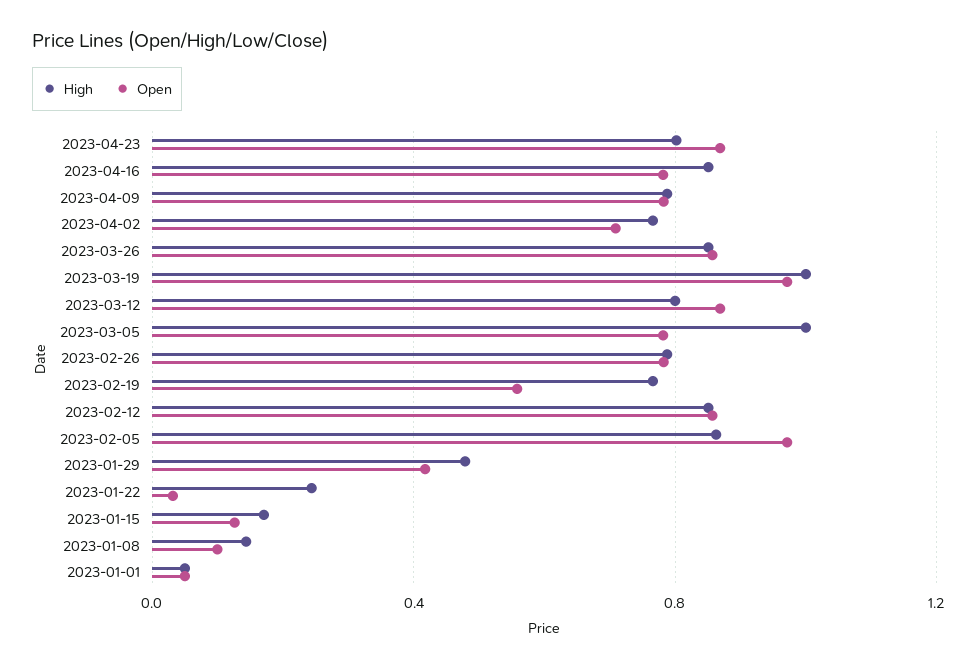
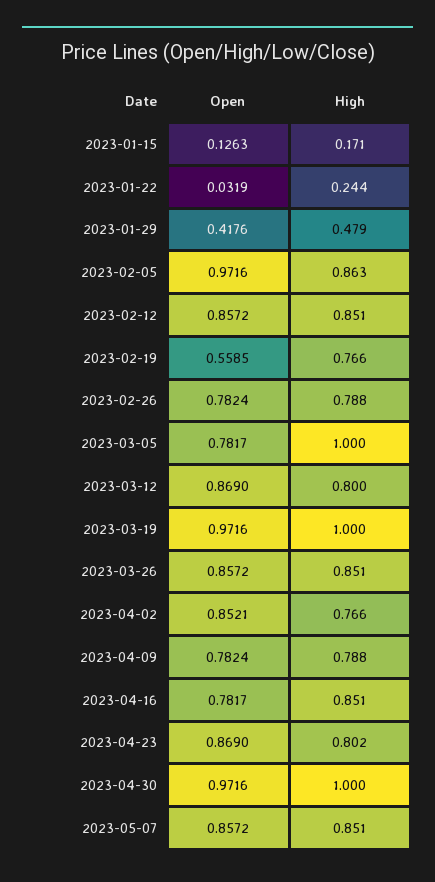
Open, 2023-04-02: 0.7 -> 0.8521
High, 2023-01-08: 0.15 -> none
Open, 2023-01-08: 0.1 -> none
High, 2023-01-01: 0.05 -> none
Open, 2023-01-01: 0.05 -> none
Open, 2023-04-30: none -> 0.9716
High, 2023-04-30: none -> 1
Open, 2023-05-07: none -> 0.8572
High, 2023-05-07: none -> 0.851

